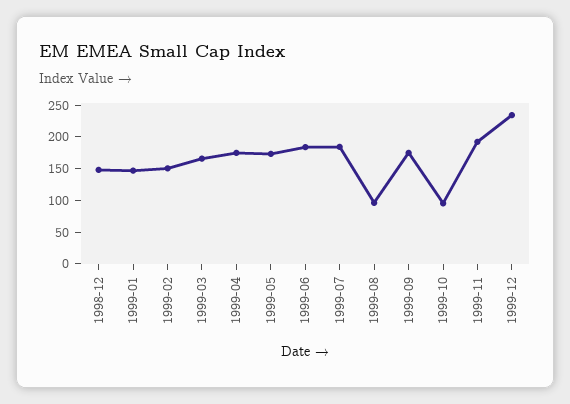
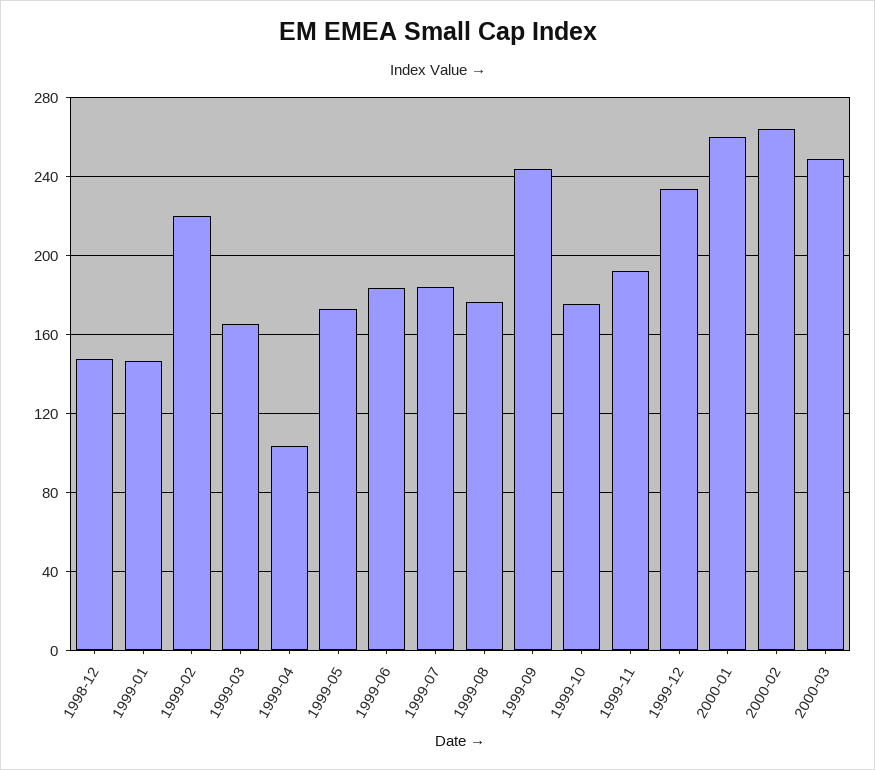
1999-02: 150 -> 220
1999-04: 175 -> 105
1999-08: 100 -> 175
1999-09: 175 -> 245
1999-10: 100 -> 175
2000-01: none -> 260
2000-02: none -> 265
2000-03: none -> 250

